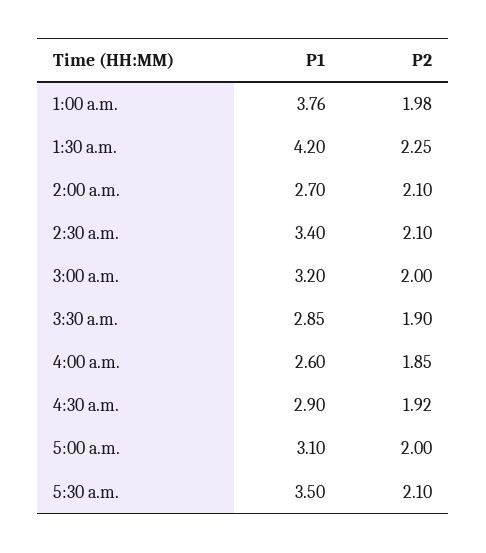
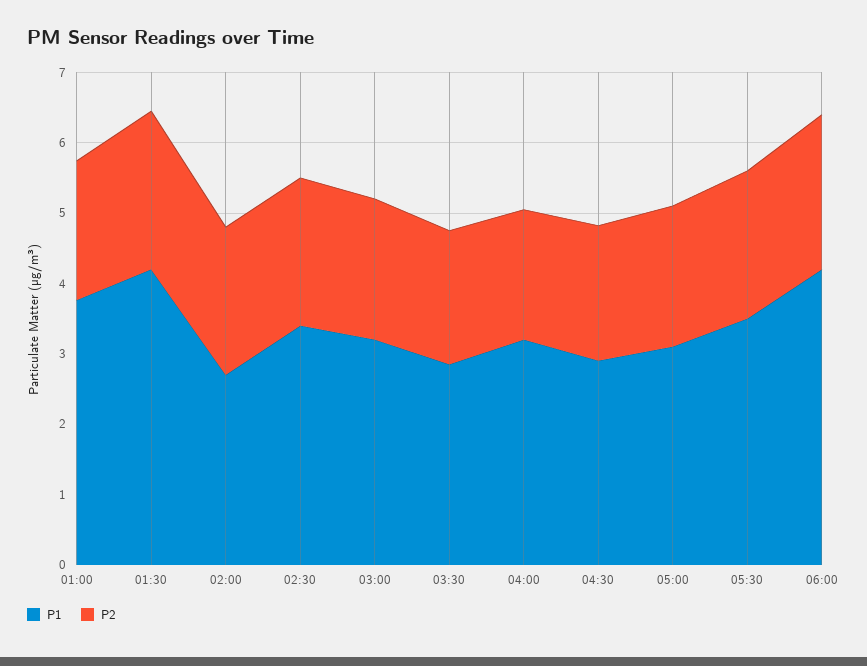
P1, 4:00 a.m.: 2.6 -> 3.2
P1, 06:00: none -> 4.2
P2, 06:00: none -> 2.2

